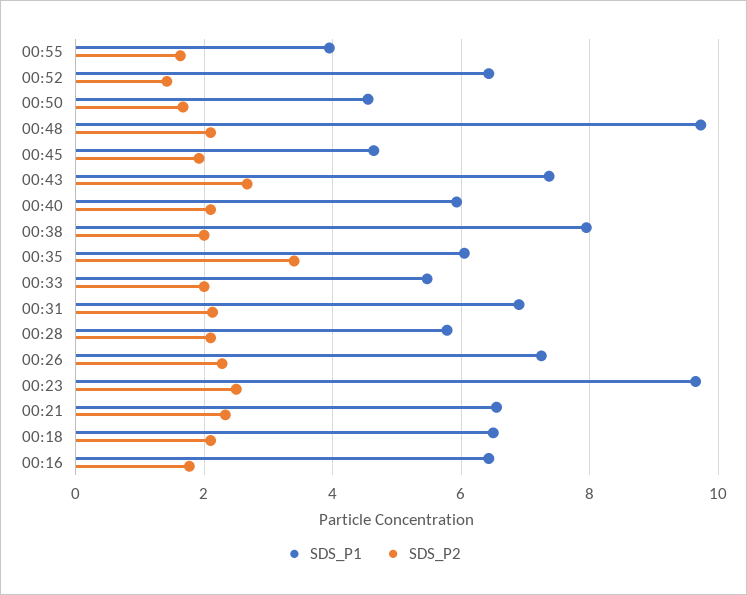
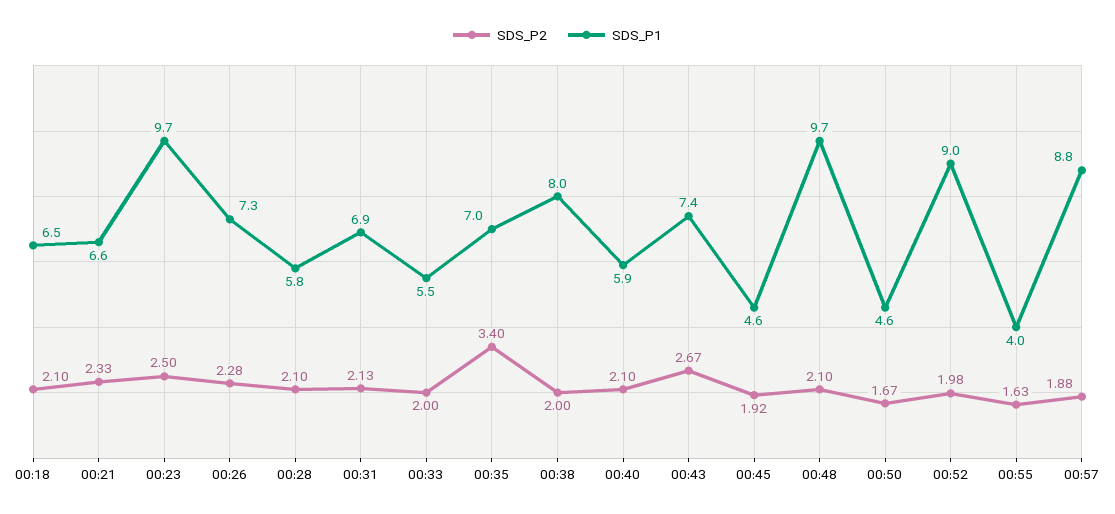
SDS_P1, 00:52: 6.4 -> 9
SDS_P2, 00:52: 1.4 -> 1.98
SDS_P1, 00:35: 6 -> 7
SDS_P1, 00:16: 6.4 -> none
SDS_P2, 00:16: 1.8 -> none
SDS_P2, 00:57: none -> 1.88
SDS_P1, 00:57: none -> 8.8

